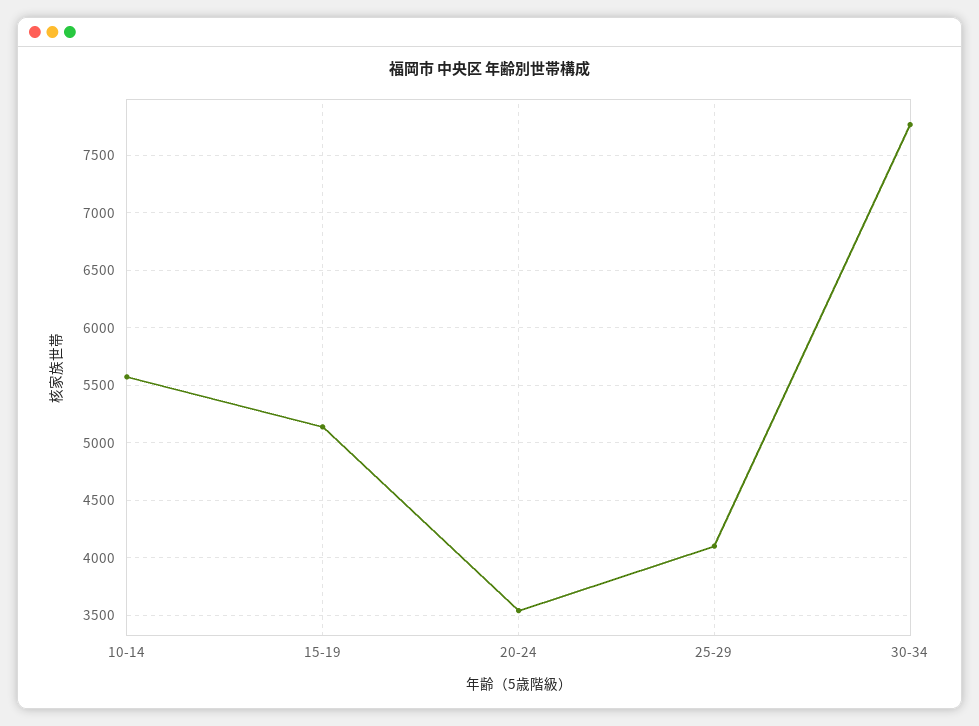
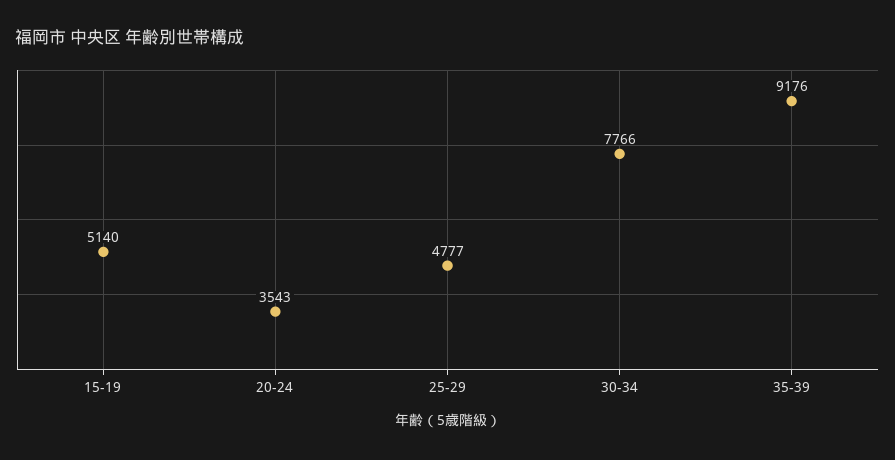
10-14: 5600 -> none
25-29: 4100 -> 4777
35-39: none -> 9176

